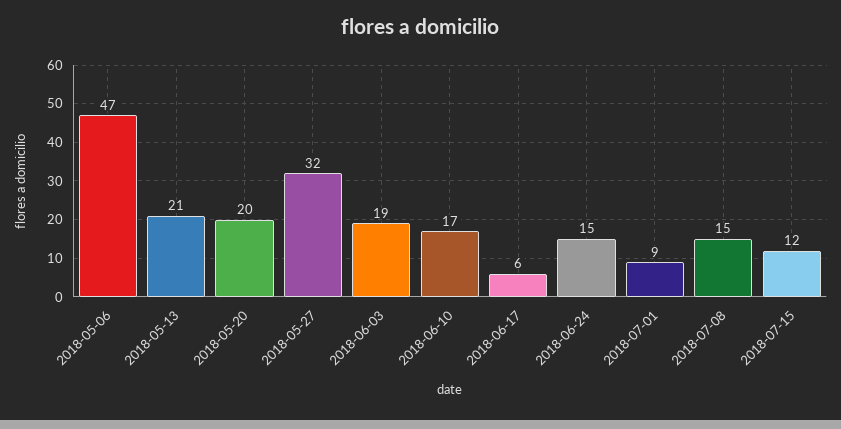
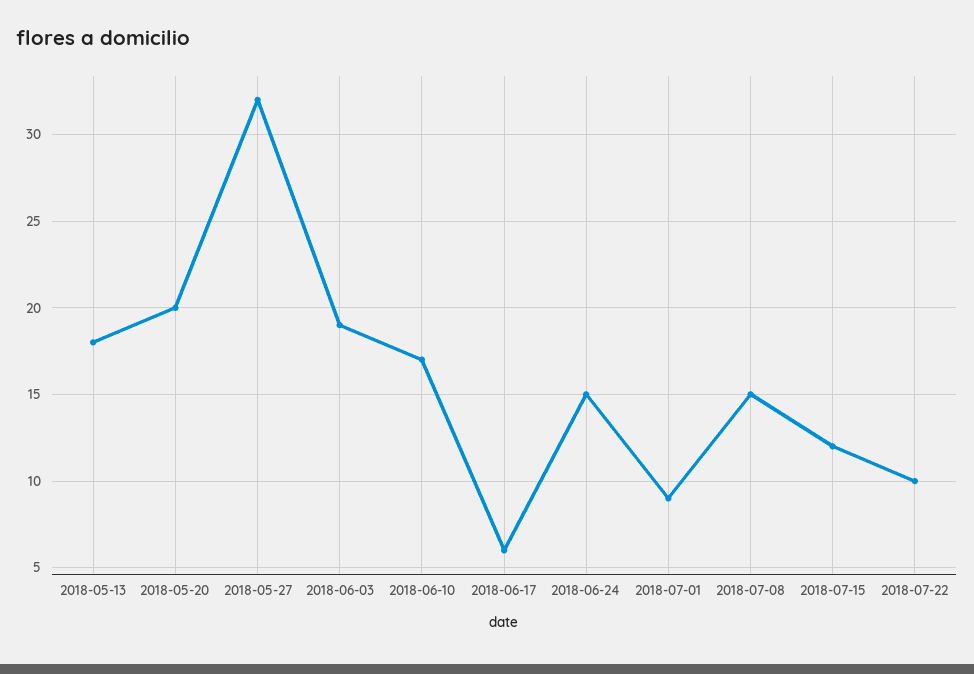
2018-05-06: 47 -> none
2018-05-13: 21 -> 18
2018-07-22: none -> 10

